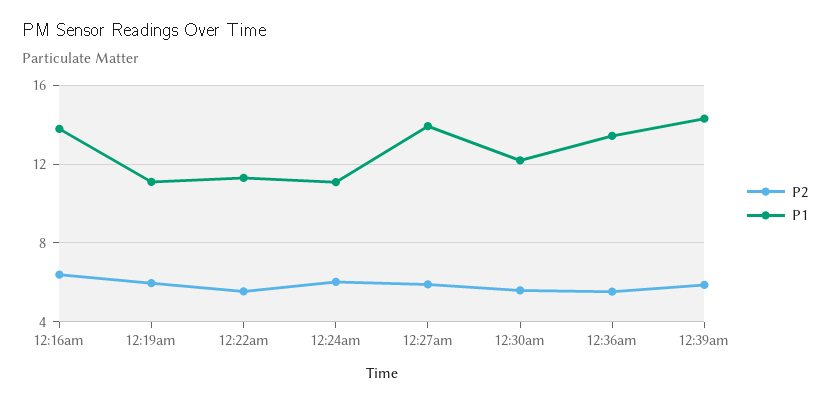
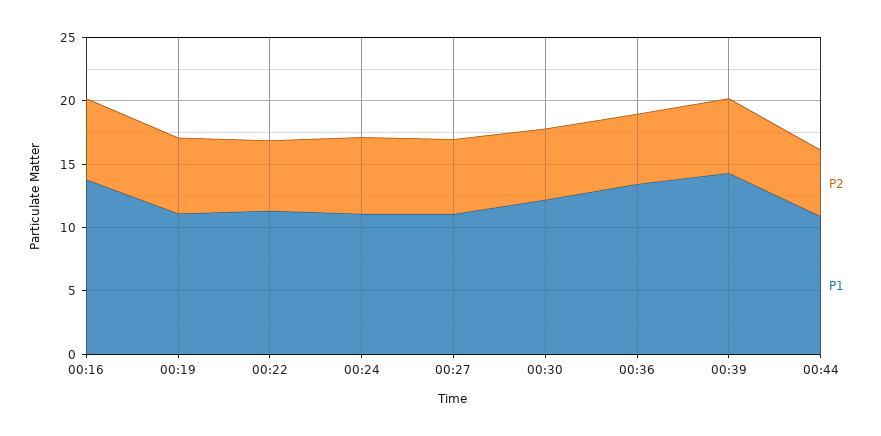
P1, 12:27am: 14 -> 11
P2, 00:44: none -> 5
P1, 00:44: none -> 11

